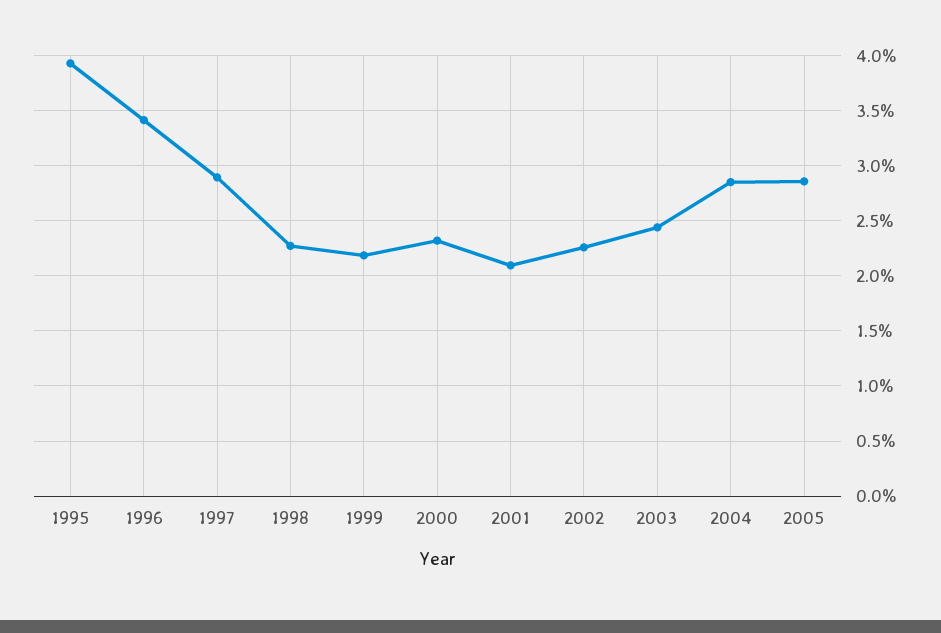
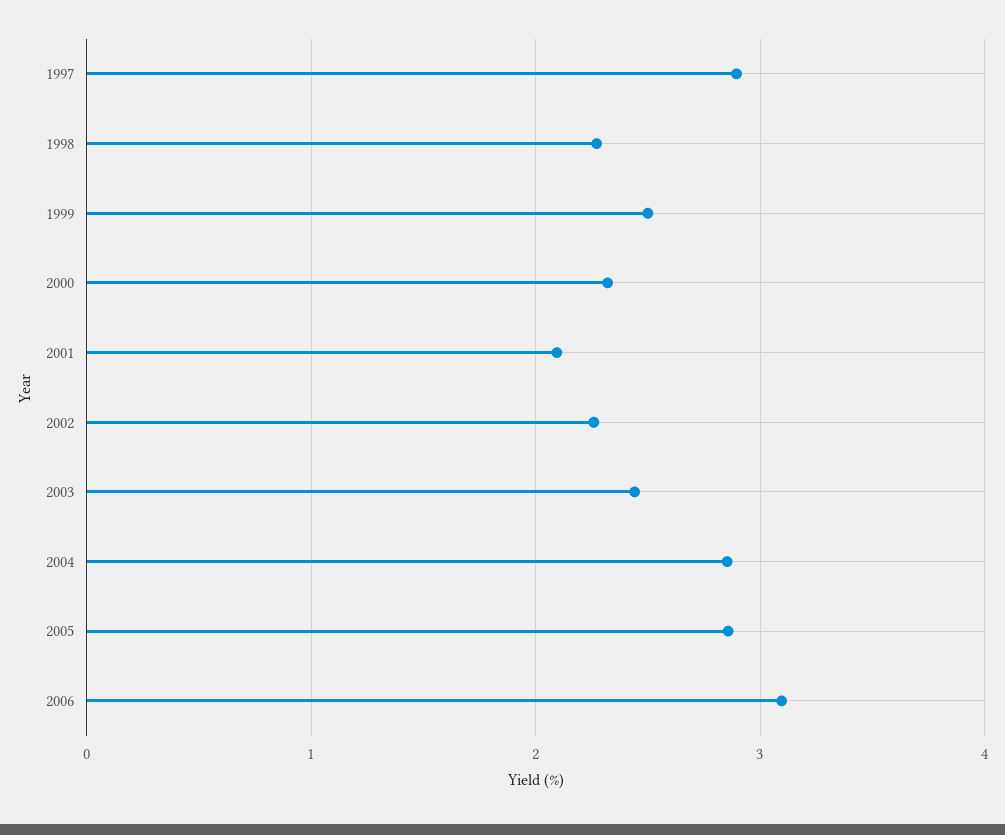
1995: 3.9 -> none
1996: 3.4 -> none
1999: 2.2 -> 2.5
2006: none -> 3.1

